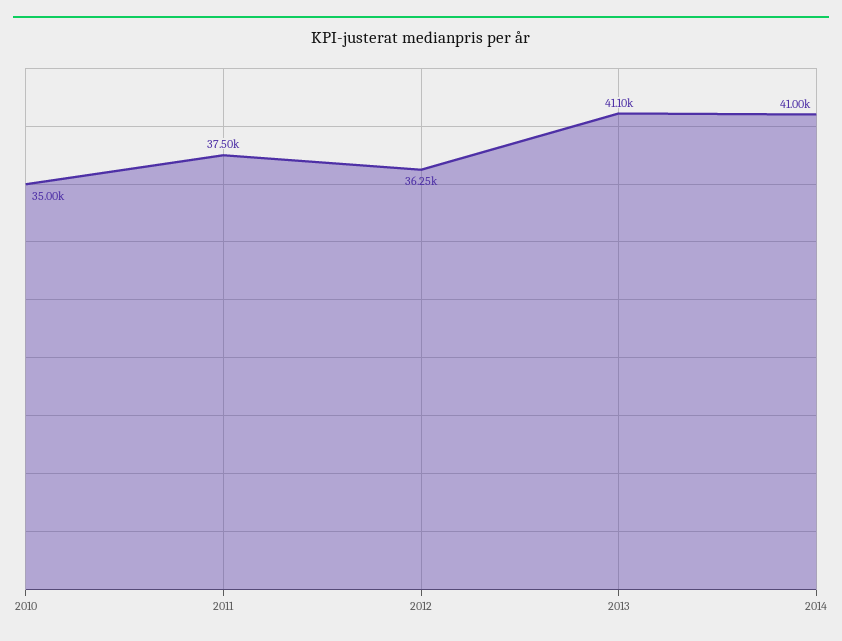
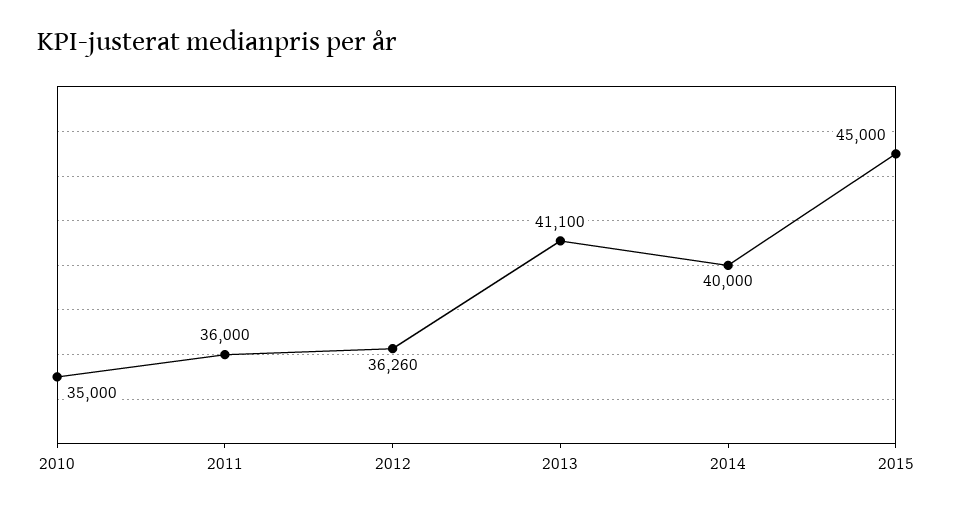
2011: 37500 -> 36000
2012: 36250 -> 36260
2014: 41000 -> 40000
2015: none -> 45000

